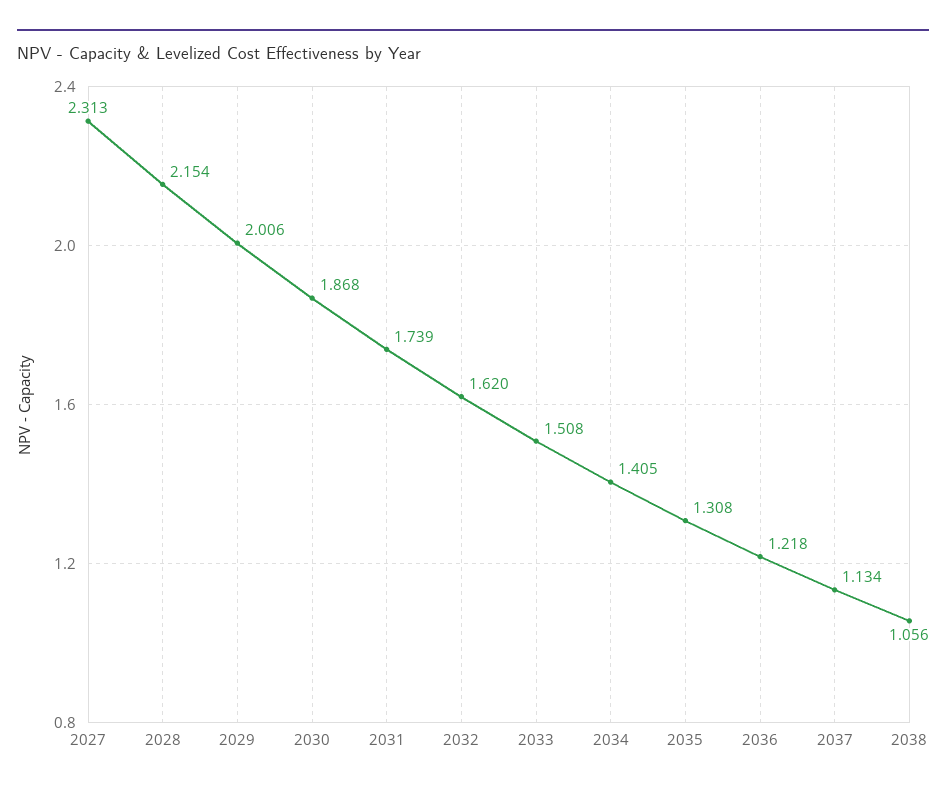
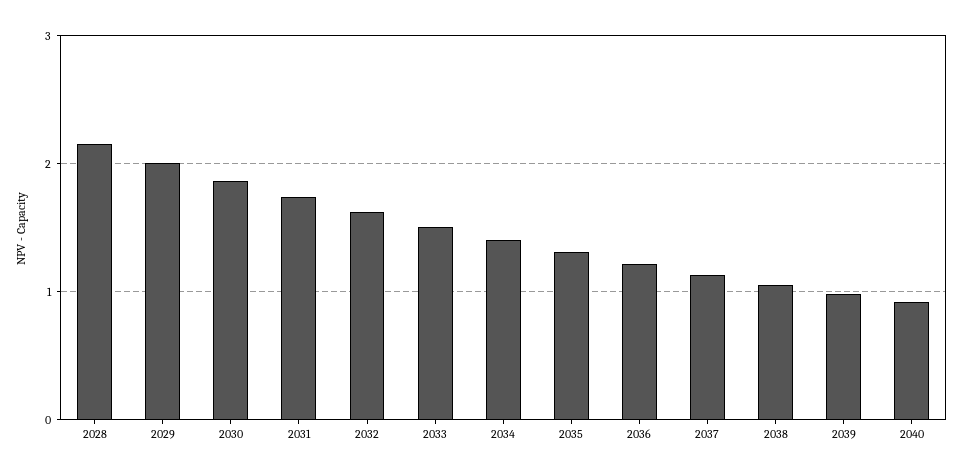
2027: 2.313 -> none
2039: none -> 1
2040: none -> 0.9

